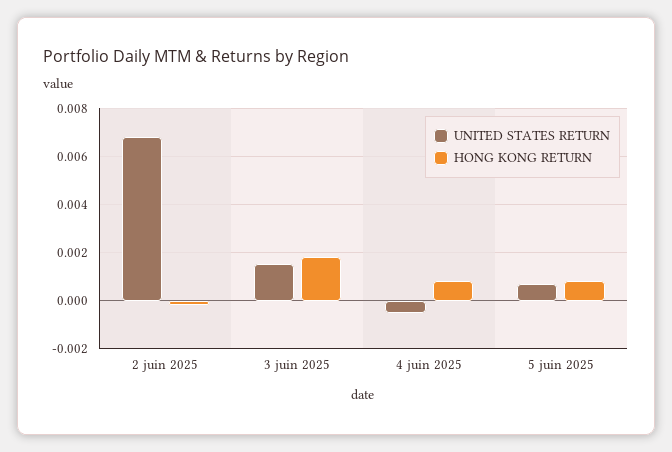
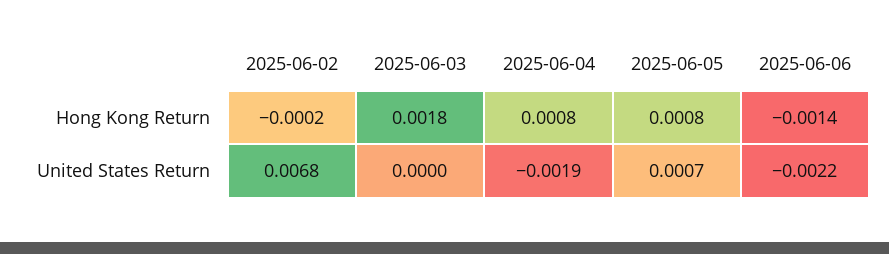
UNITED STATES RETURN, 3 juin 2025: 0.0015 -> 0
UNITED STATES RETURN, 4 juin 2025: -0.0005 -> -0.0019
HONG KONG RETURN, 2025-06-06: none -> -0.0014
UNITED STATES RETURN, 2025-06-06: none -> -0.0022

